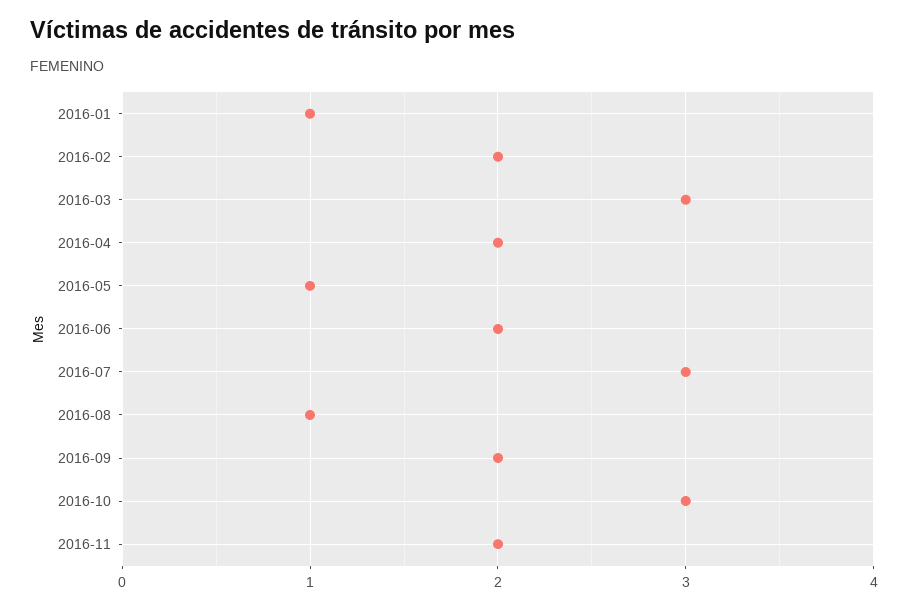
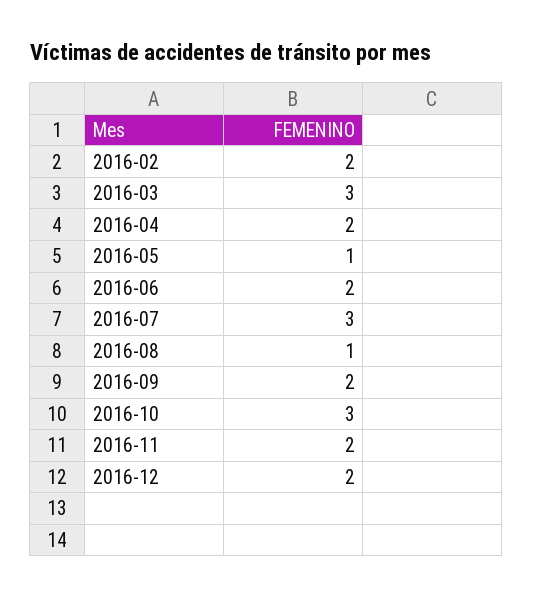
2016-01: 1 -> none
2016-12: none -> 2

